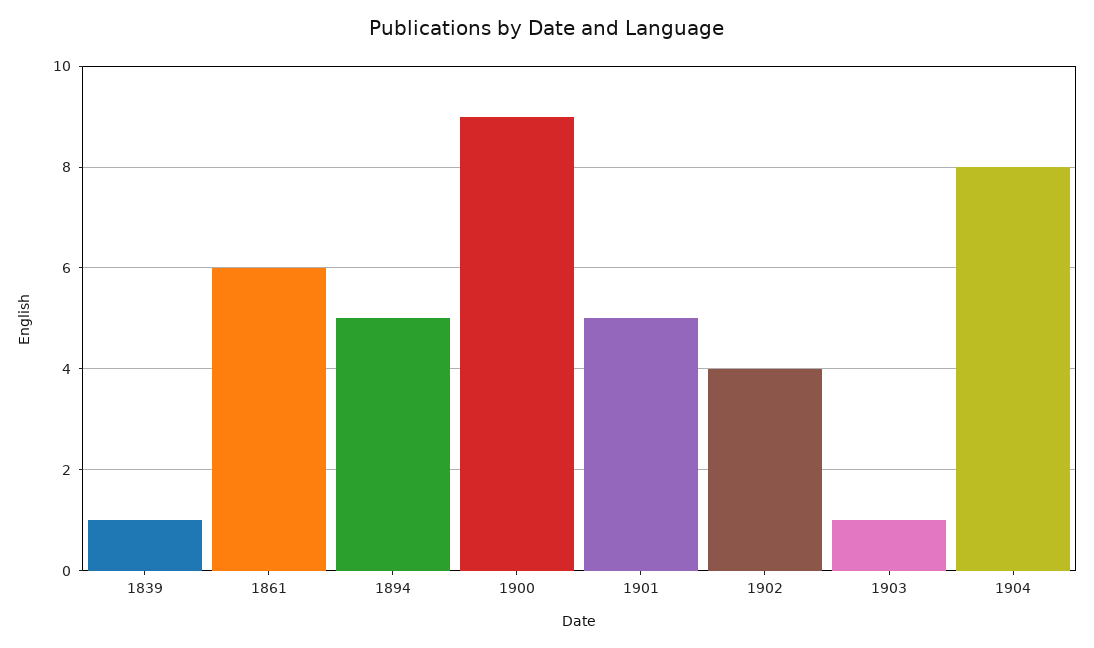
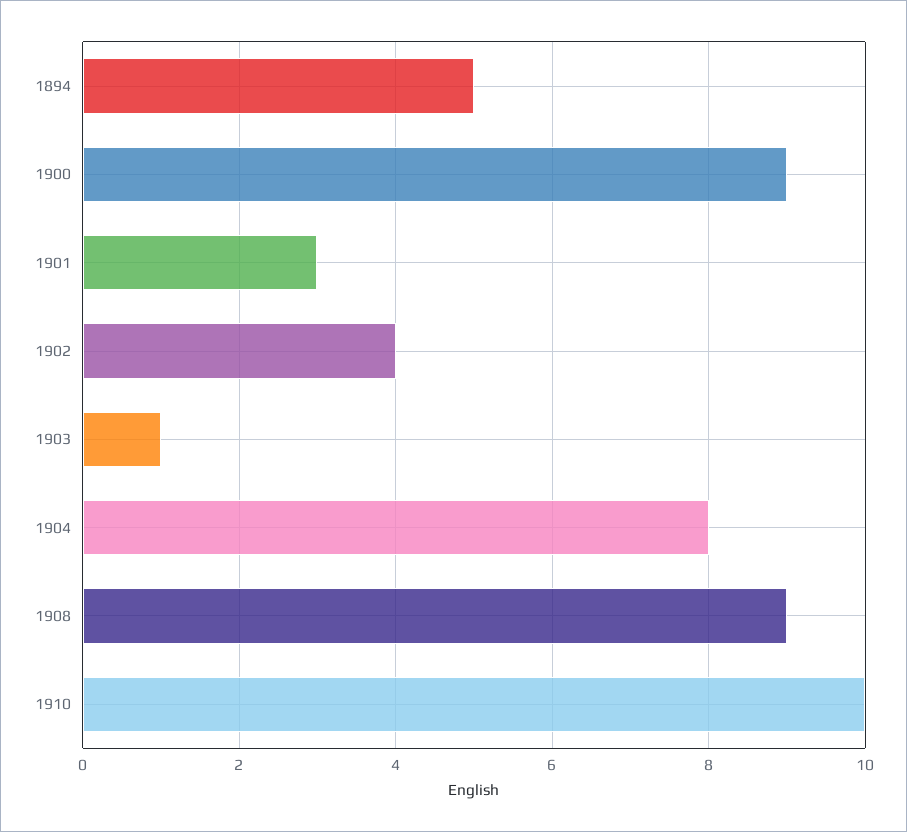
1839: 1 -> none
1861: 6 -> none
1901: 5 -> 3
1908: none -> 9
1910: none -> 10

